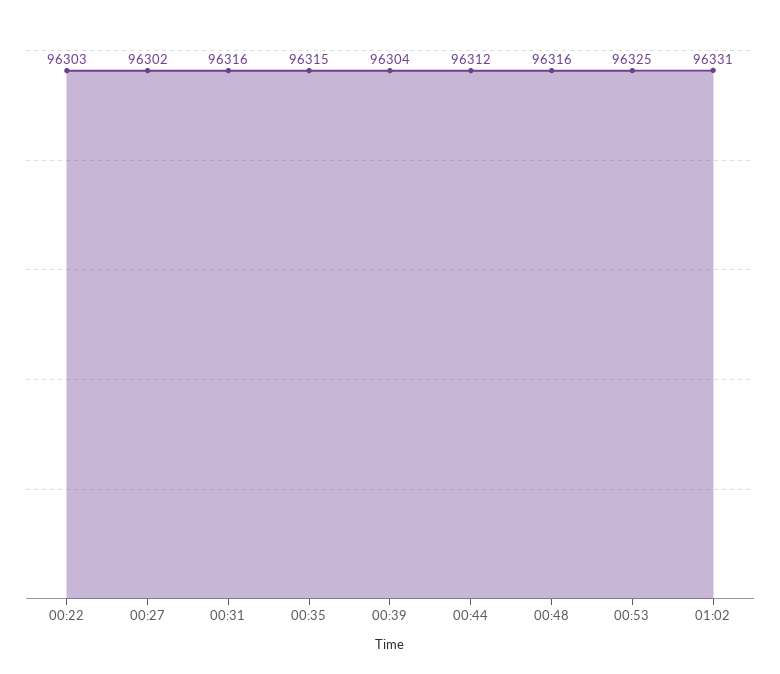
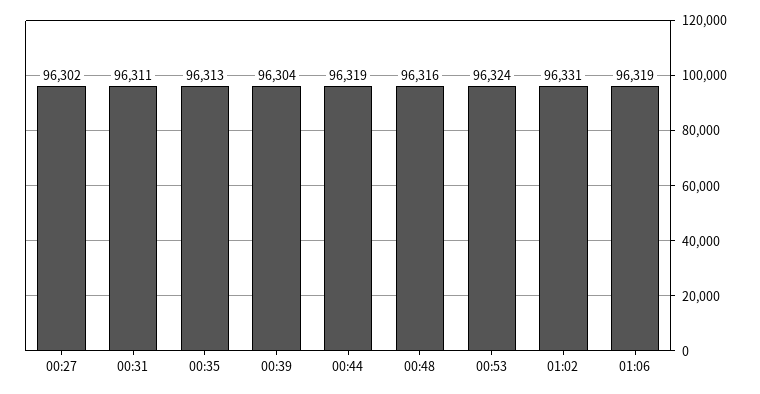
00:22: 96303 -> none
00:31: 96316 -> 96311
00:35: 96315 -> 96313
00:44: 96312 -> 96319
00:53: 96325 -> 96324
01:06: none -> 96319

